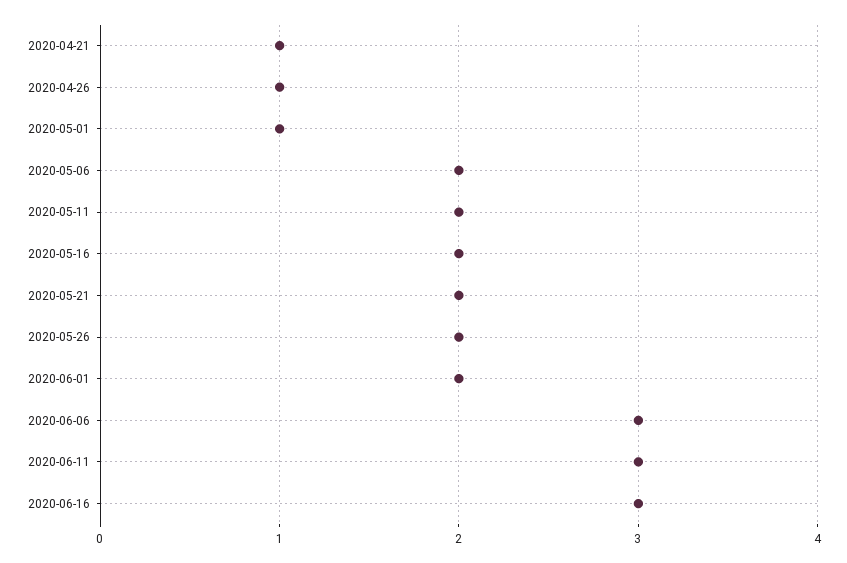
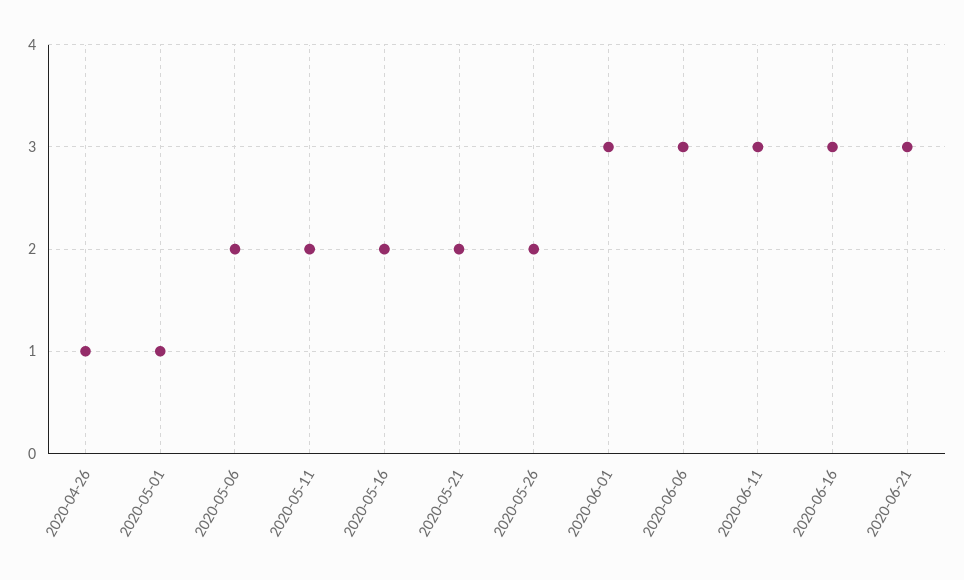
2020-04-21: 1 -> none
2020-06-01: 2 -> 3
2020-06-21: none -> 3

